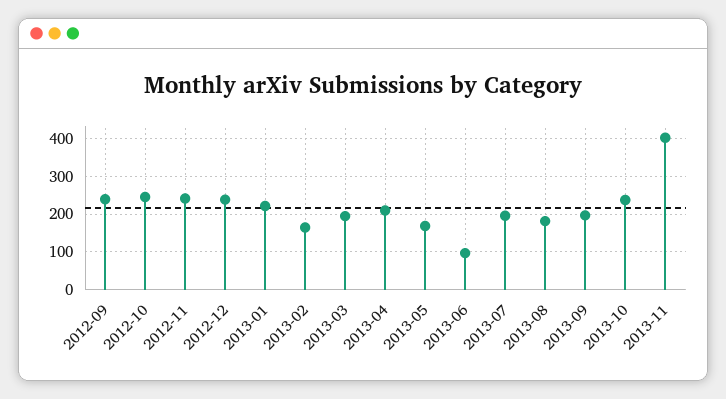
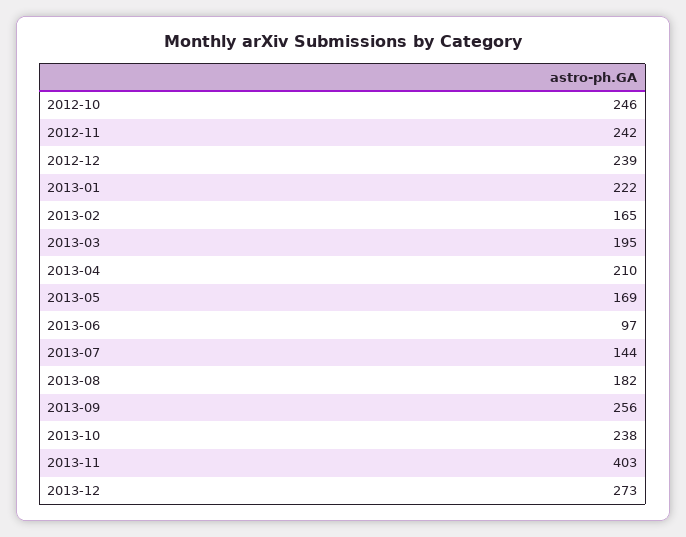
2012-09: 240 -> none
2013-07: 200 -> 144
2013-09: 200 -> 256
2013-12: none -> 273

